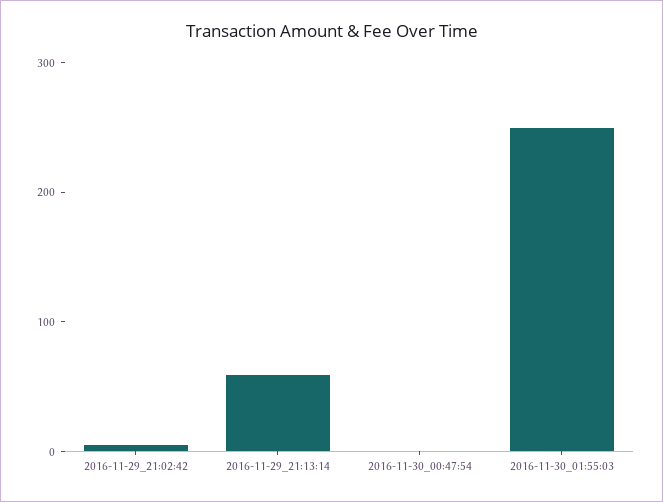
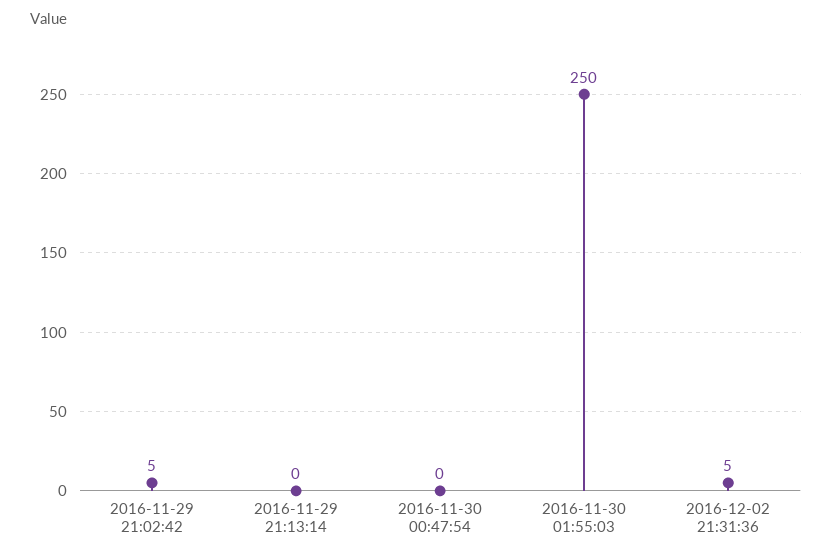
2016-11-29_21:13:14: 60 -> 0
2016-12-02 21:31:36: none -> 5

